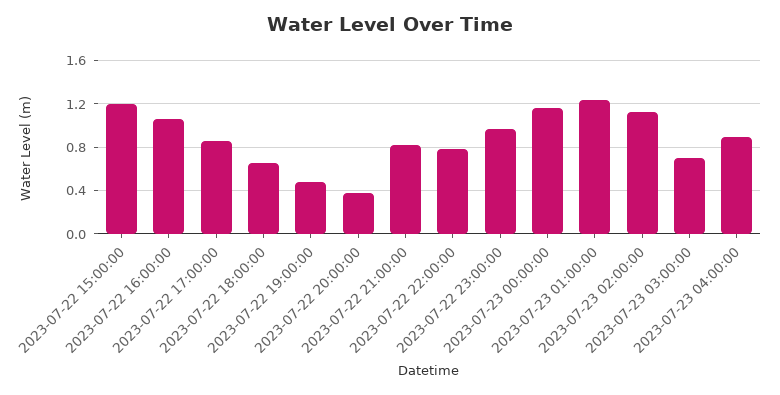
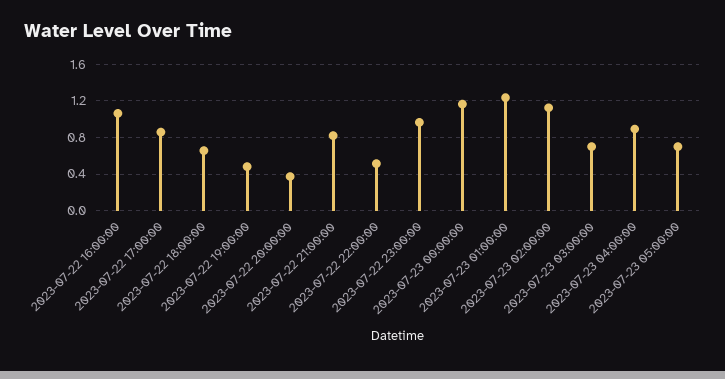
2023-07-22 15:00:00: 1.2 -> none
2023-07-22 22:00:00: 0.8 -> 0.5
2023-07-23 05:00:00: none -> 0.7

